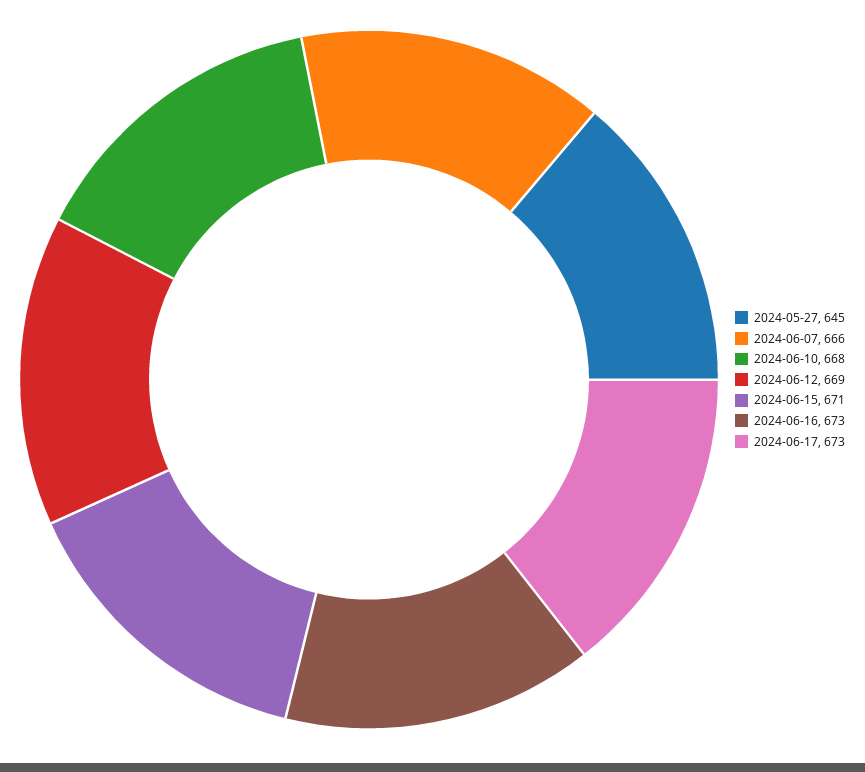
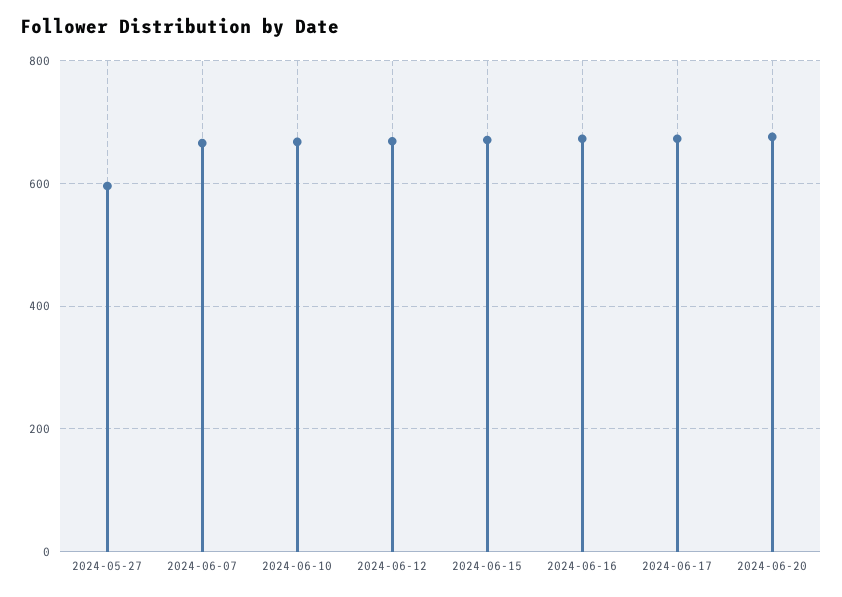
2024-05-27: 645 -> 600
2024-06-20: none -> 680

